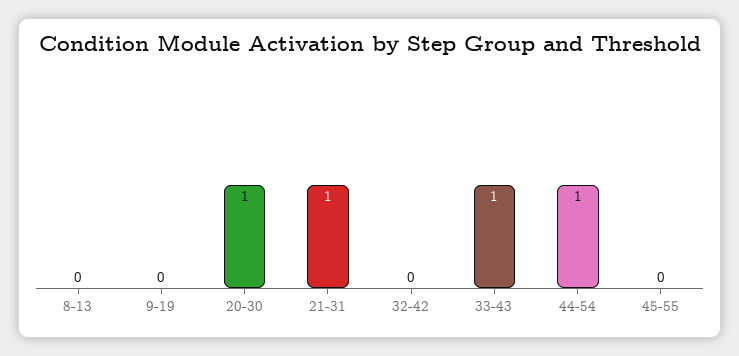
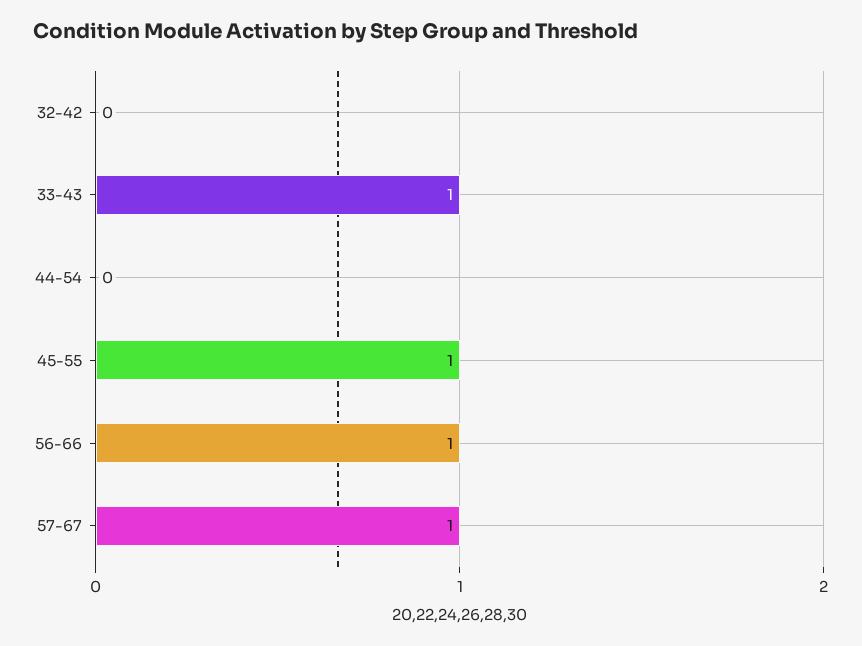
8-13: 0 -> none
9-19: 0 -> none
20-30: 1 -> none
21-31: 1 -> none
44-54: 1 -> 0
45-55: 0 -> 1
56-66: none -> 1
57-67: none -> 1

